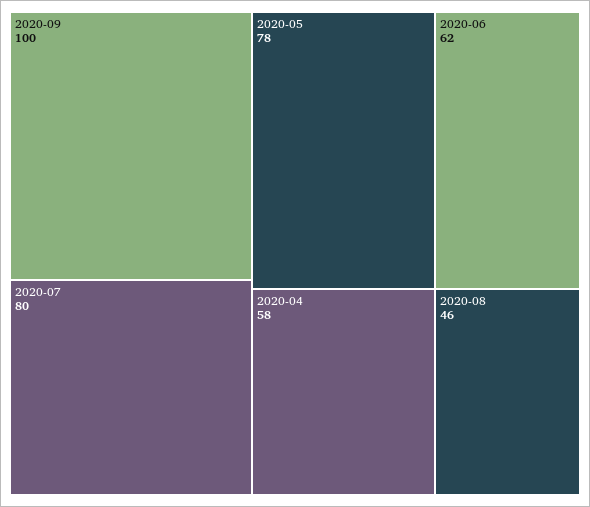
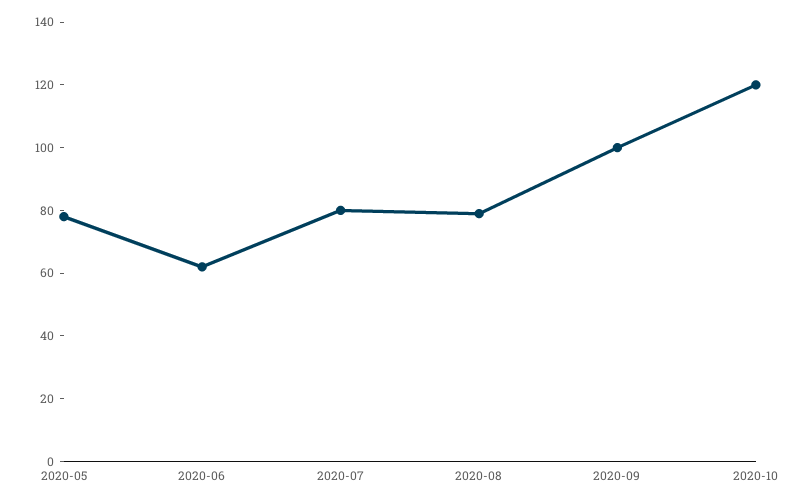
2020-04: 58 -> none
2020-08: 46 -> 80
2020-10: none -> 120

